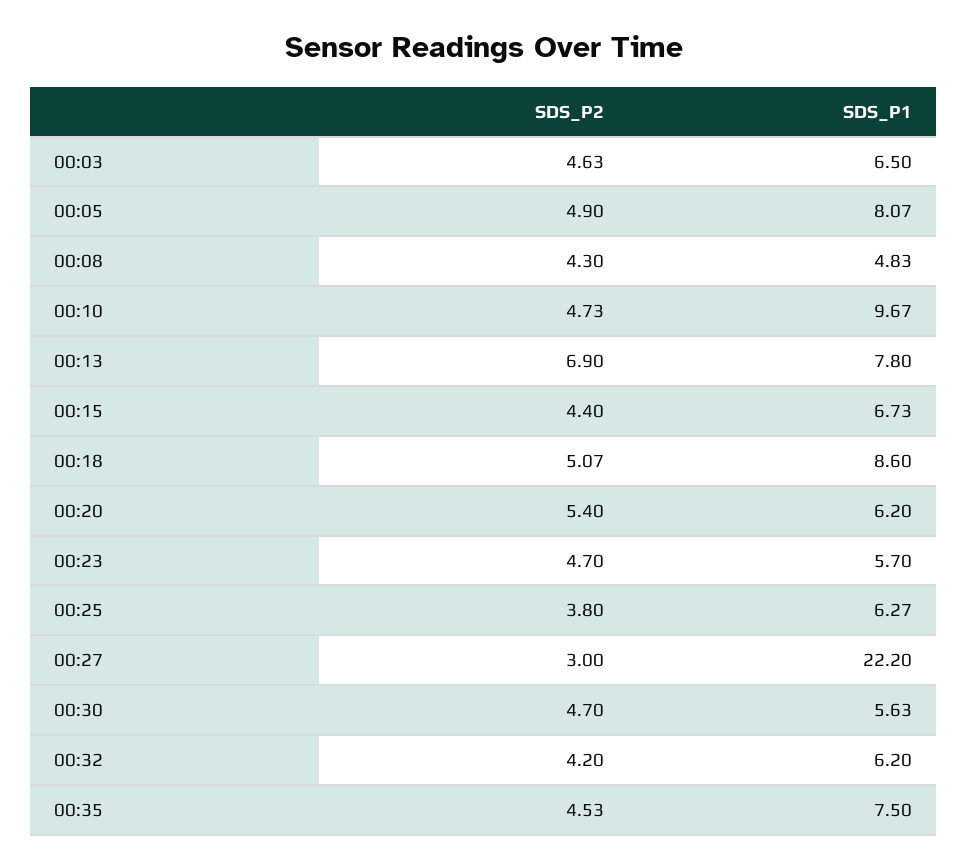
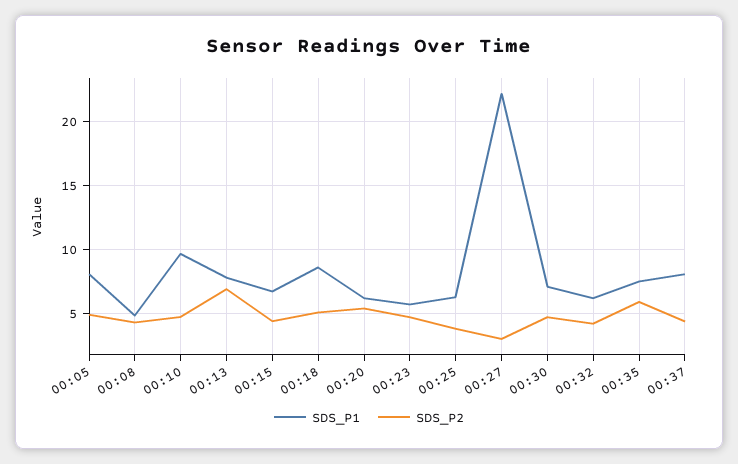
SDS_P2, 00:03: 4.63 -> none
SDS_P1, 00:03: 6.5 -> none
SDS_P1, 00:30: 5.63 -> 7
SDS_P2, 00:35: 4.53 -> 6
SDS_P1, 00:37: none -> 8
SDS_P2, 00:37: none -> 4.5

